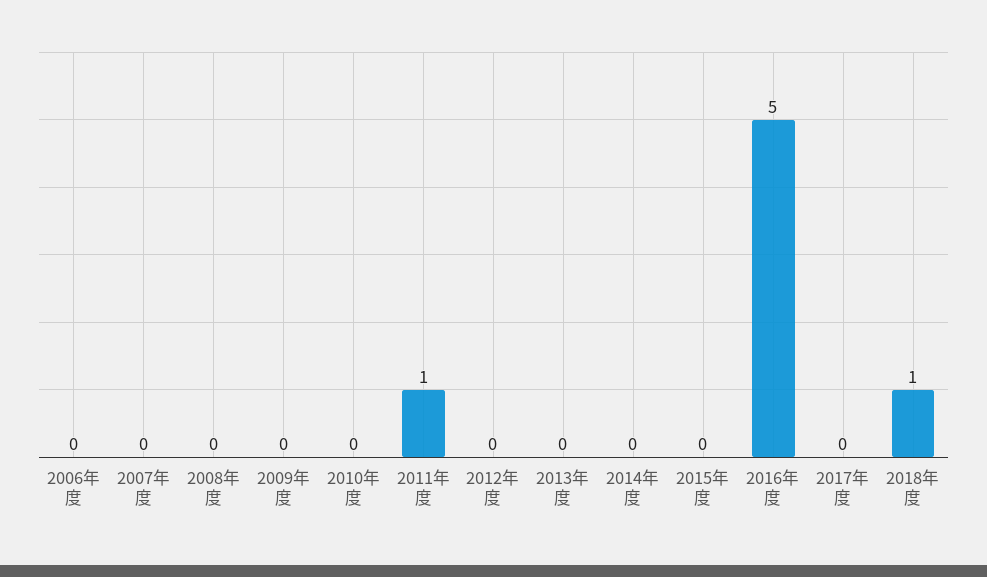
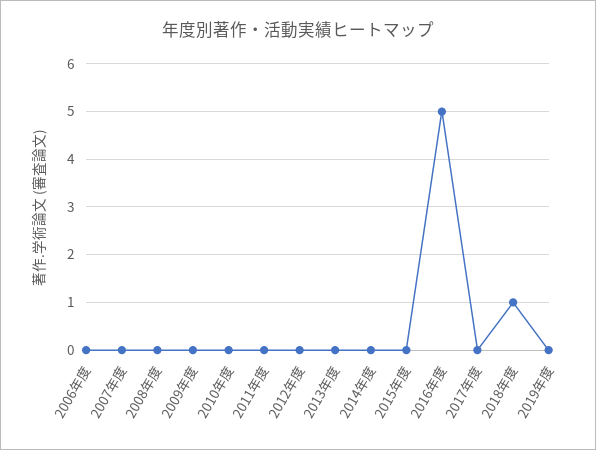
2011年度: 1 -> 0
2019年度: none -> 0

